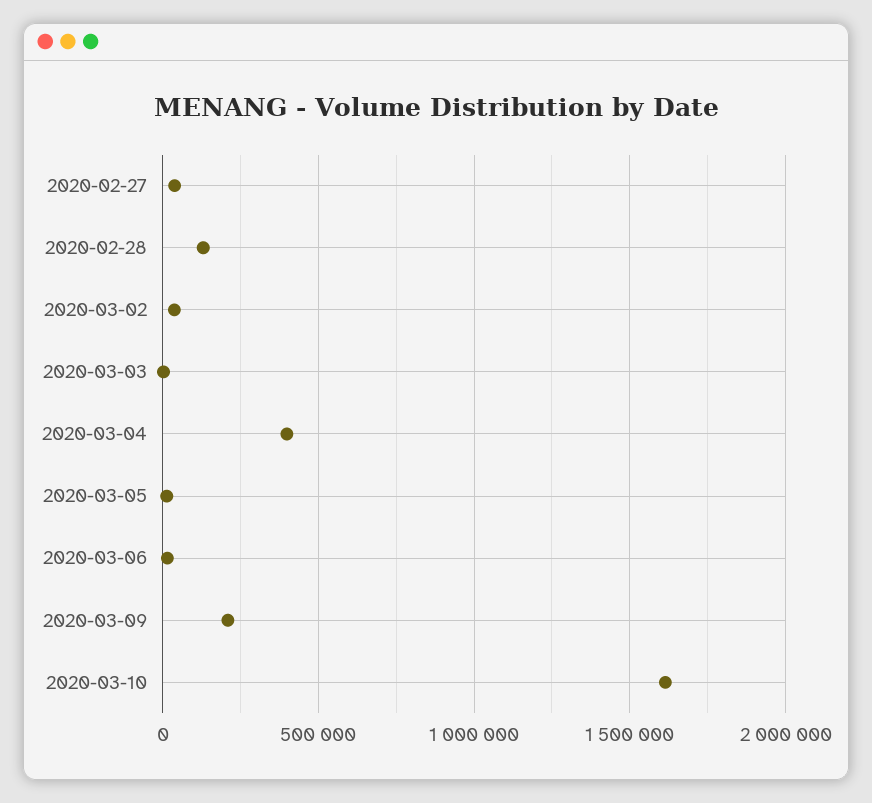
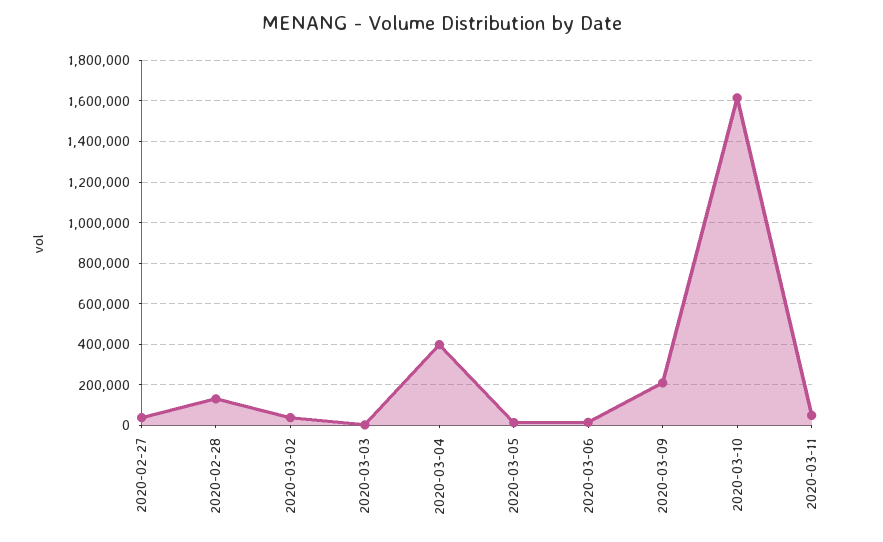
2020-03-11: none -> 50000

